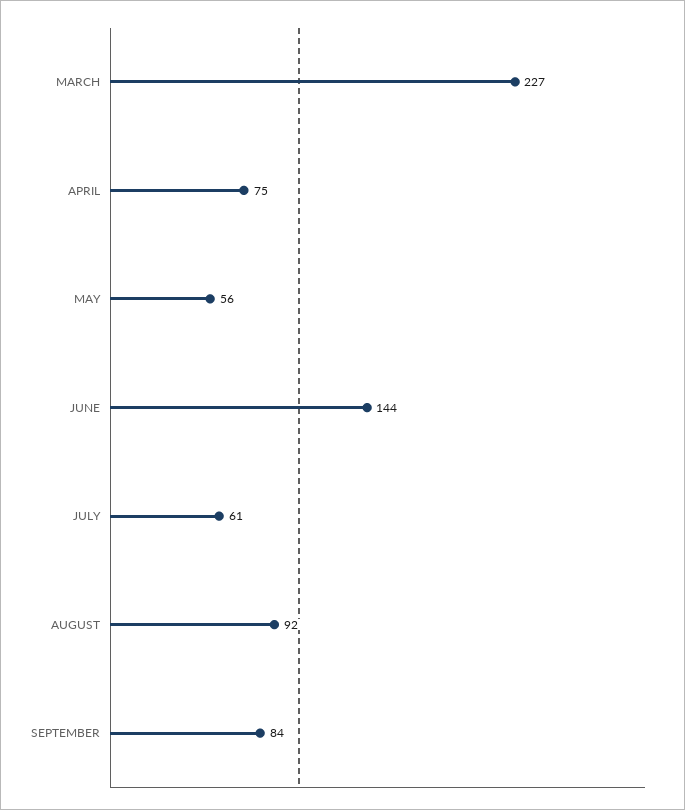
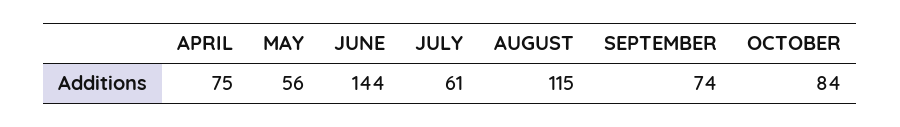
MARCH: 227 -> none
AUGUST: 92 -> 115
SEPTEMBER: 84 -> 74
OCTOBER: none -> 84

